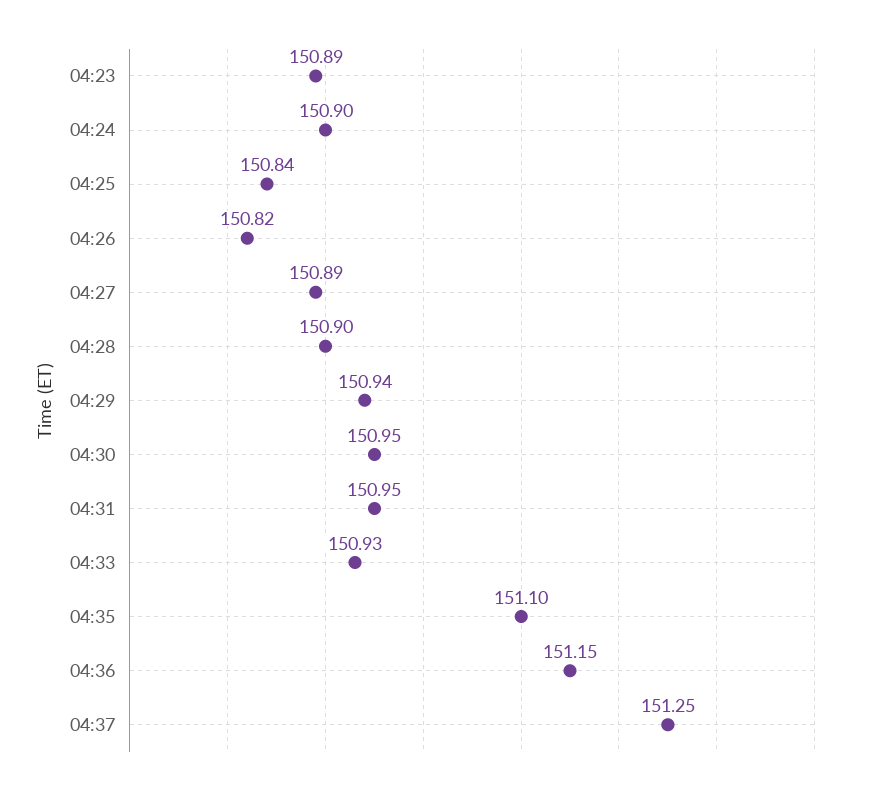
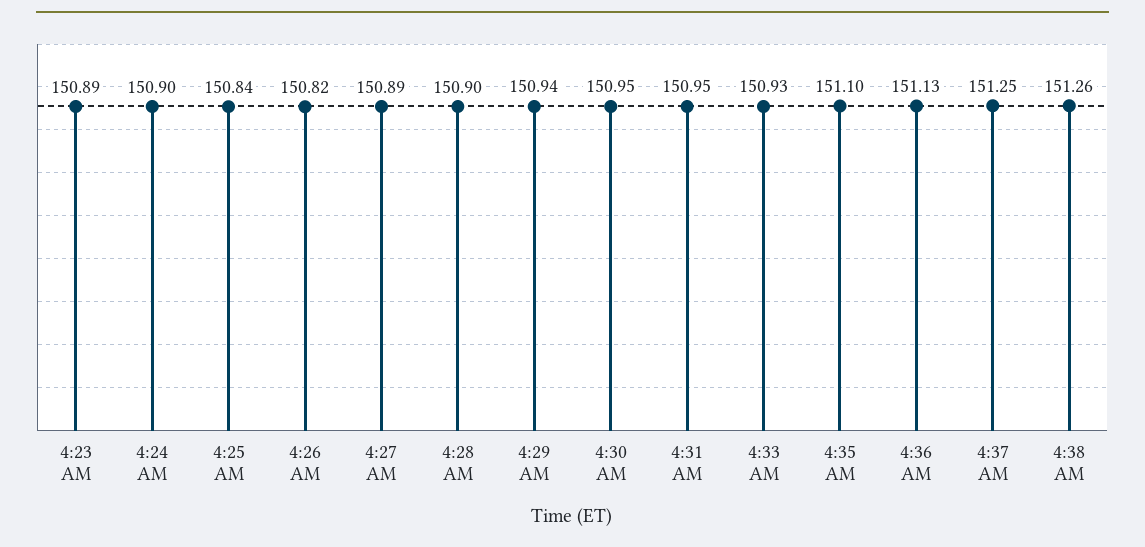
04:36: 151.15 -> 151.13
4:38 AM: none -> 151.26

